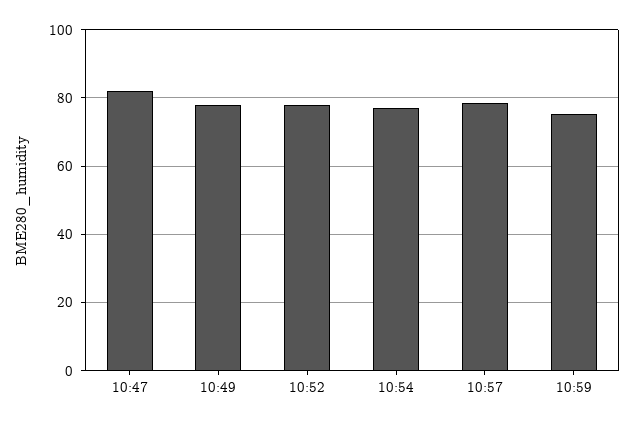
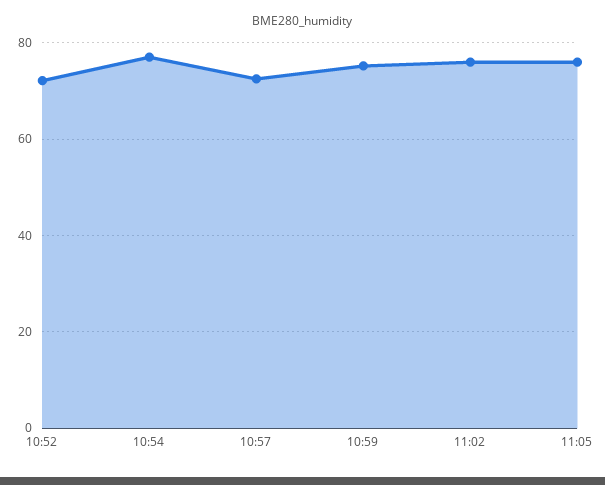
10:47: 82 -> none
10:49: 78 -> none
10:52: 78 -> 72
10:57: 78 -> 72
11:02: none -> 76
11:05: none -> 76

